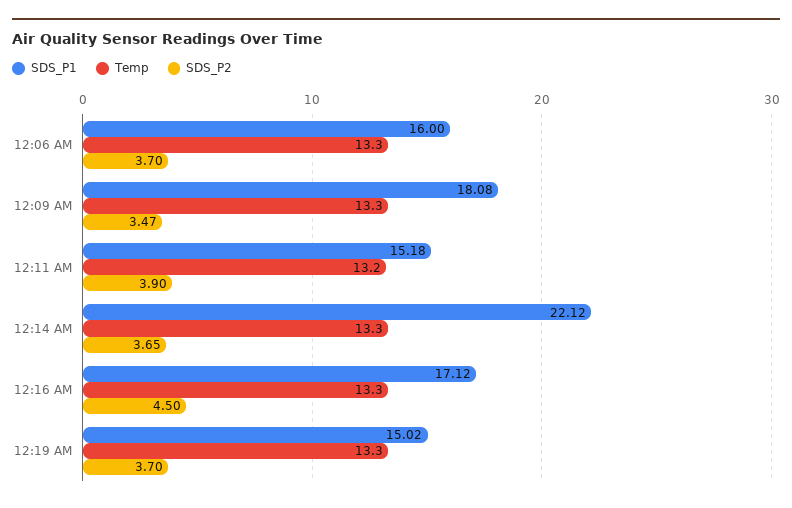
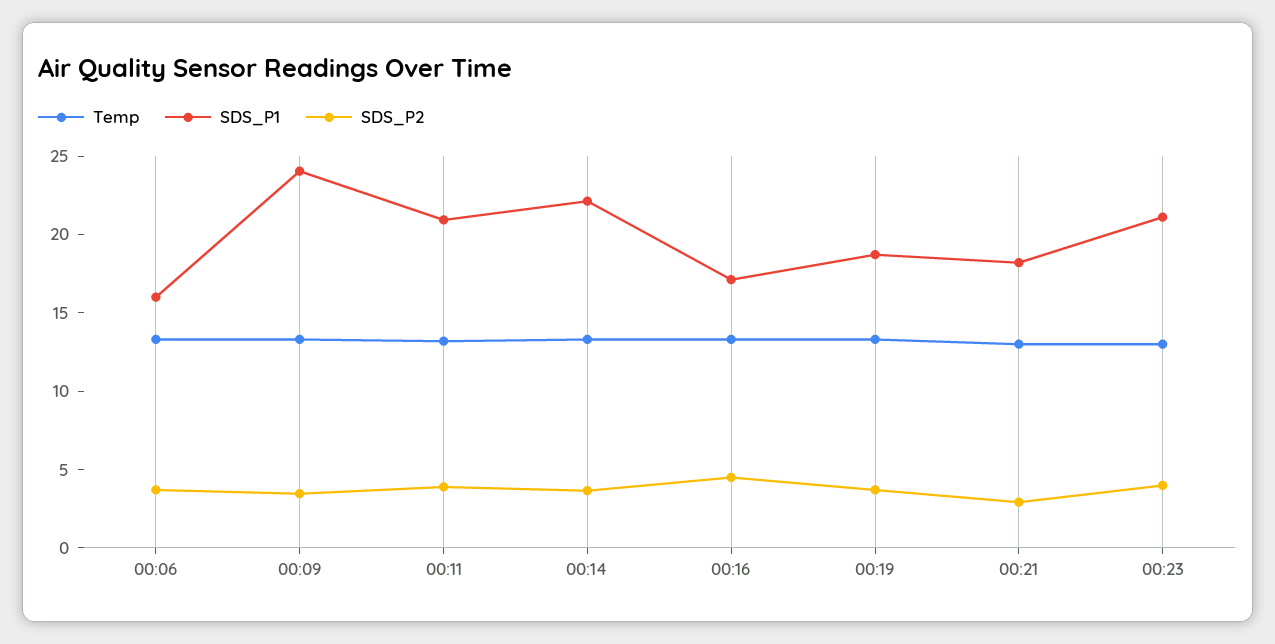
SDS_P1, 12:09 AM: 18.08 -> 24
SDS_P1, 12:11 AM: 15.18 -> 21
SDS_P1, 12:19 AM: 15.02 -> 19
Temp, 00:21: none -> 13
SDS_P1, 00:21: none -> 18
SDS_P2, 00:21: none -> 3
Temp, 00:23: none -> 13
SDS_P1, 00:23: none -> 21
SDS_P2, 00:23: none -> 4

